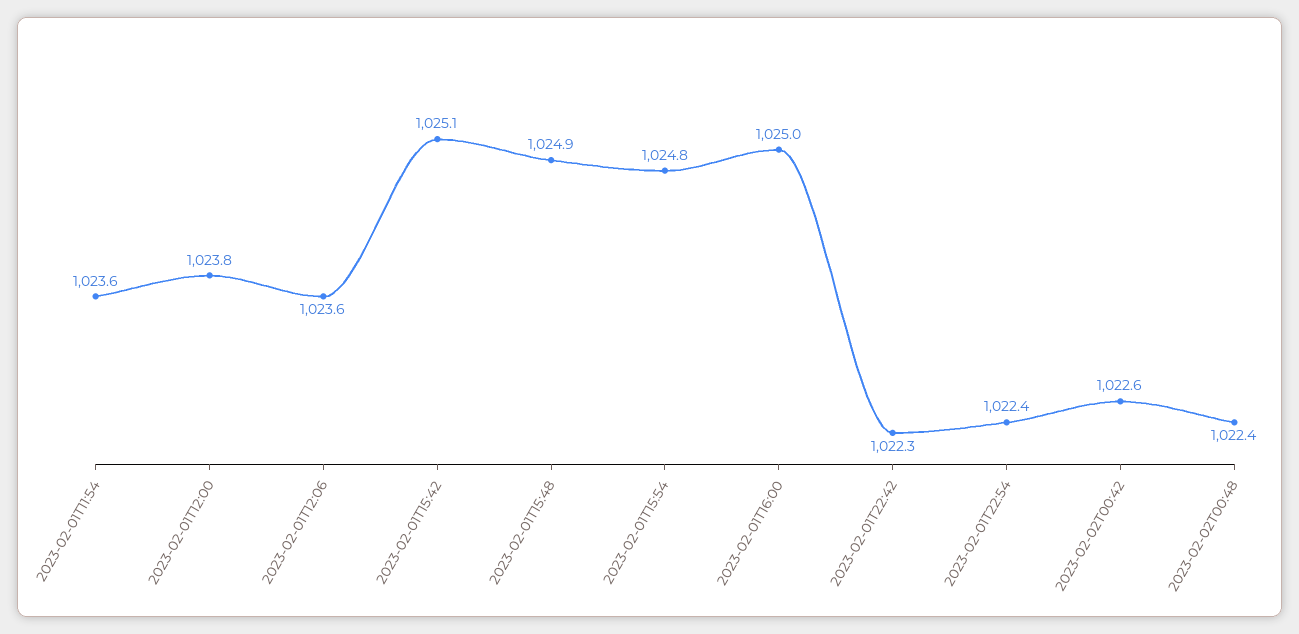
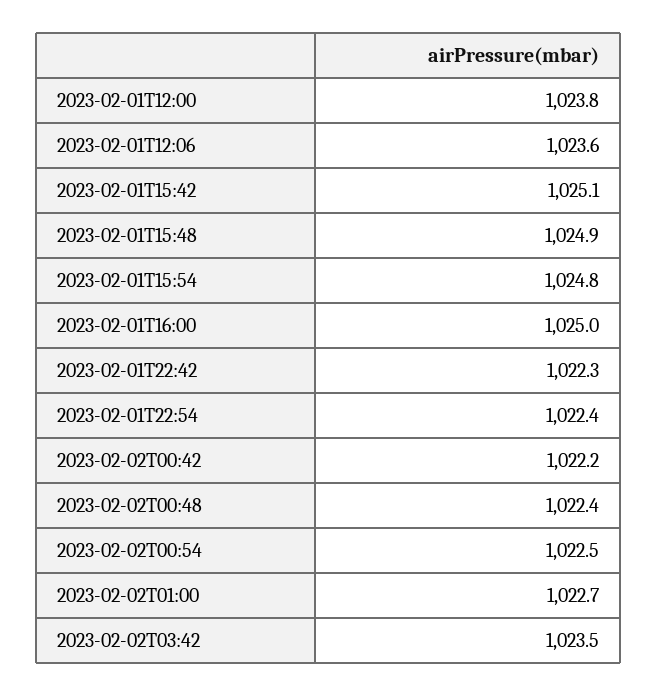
2023-02-01T11:54: 1023.6 -> none
2023-02-02T00:42: 1022.6 -> 1022.2
2023-02-02T00:54: none -> 1022.5
2023-02-02T01:00: none -> 1022.7
2023-02-02T03:42: none -> 1023.5

